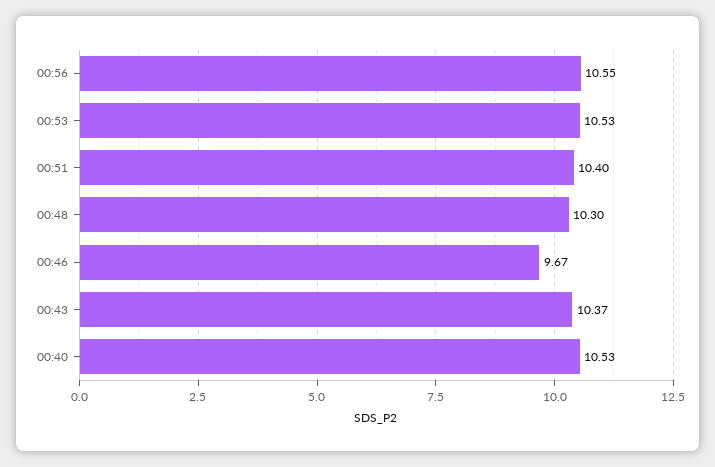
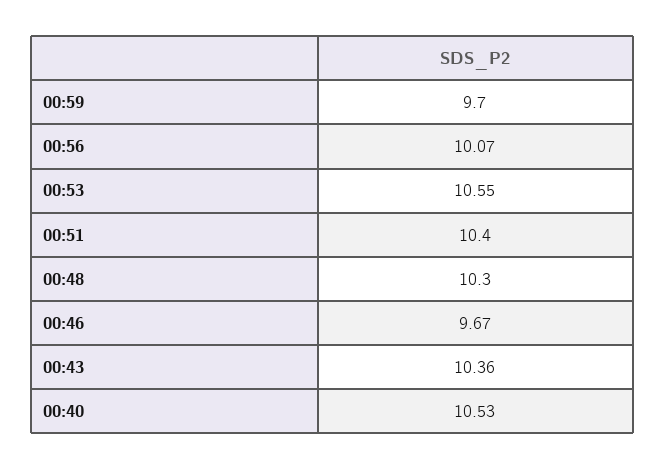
00:56: 10.55 -> 10.07
00:53: 10.53 -> 10.55
00:43: 10.37 -> 10.36
00:59: none -> 9.7

